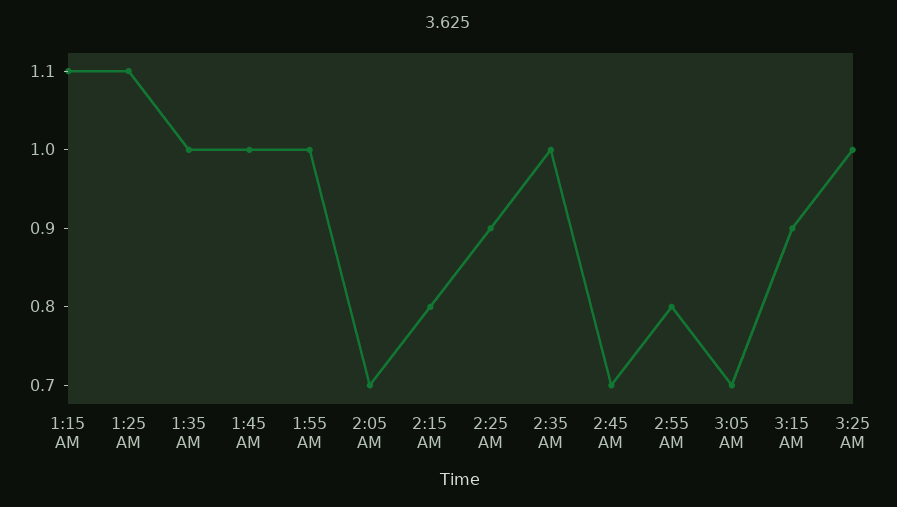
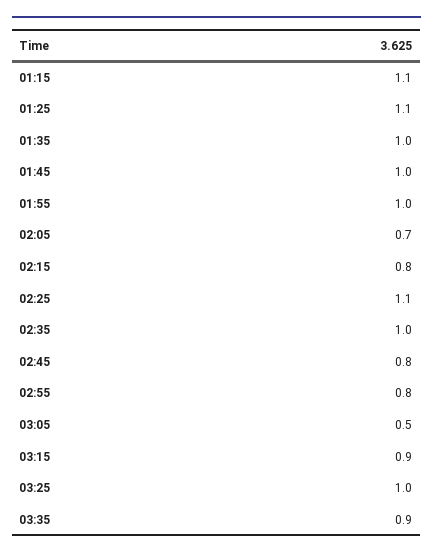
2:25 AM: 0.9 -> 1.1
2:45 AM: 0.7 -> 0.8
3:05 AM: 0.7 -> 0.5
03:35: none -> 0.9

